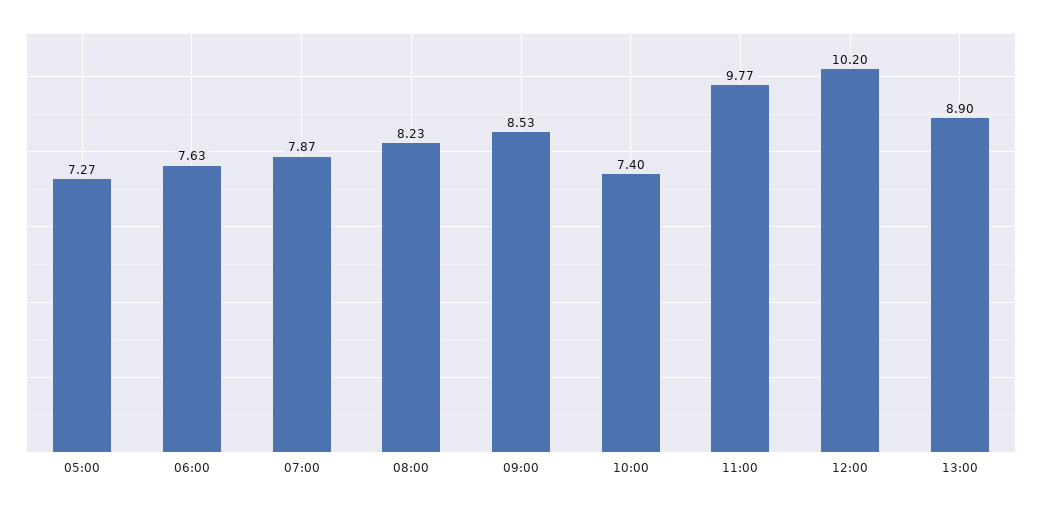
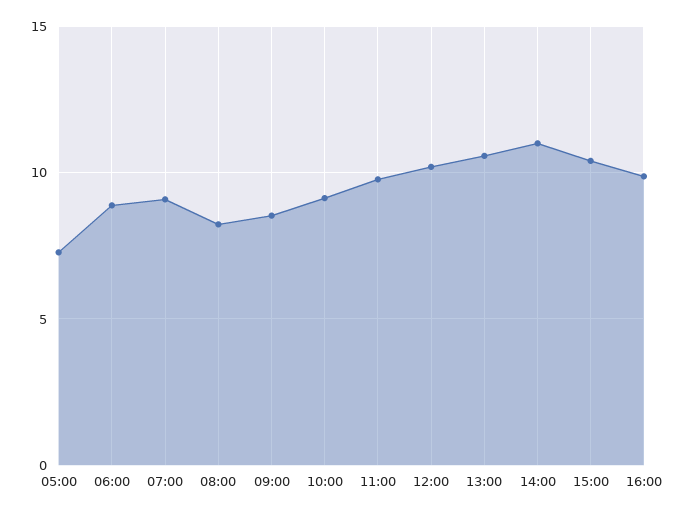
06:00: 7.63 -> 9
07:00: 7.87 -> 9
10:00: 7.4 -> 9
13:00: 8.9 -> 10.5
14:00: none -> 11
15:00: none -> 10.5
16:00: none -> 10

